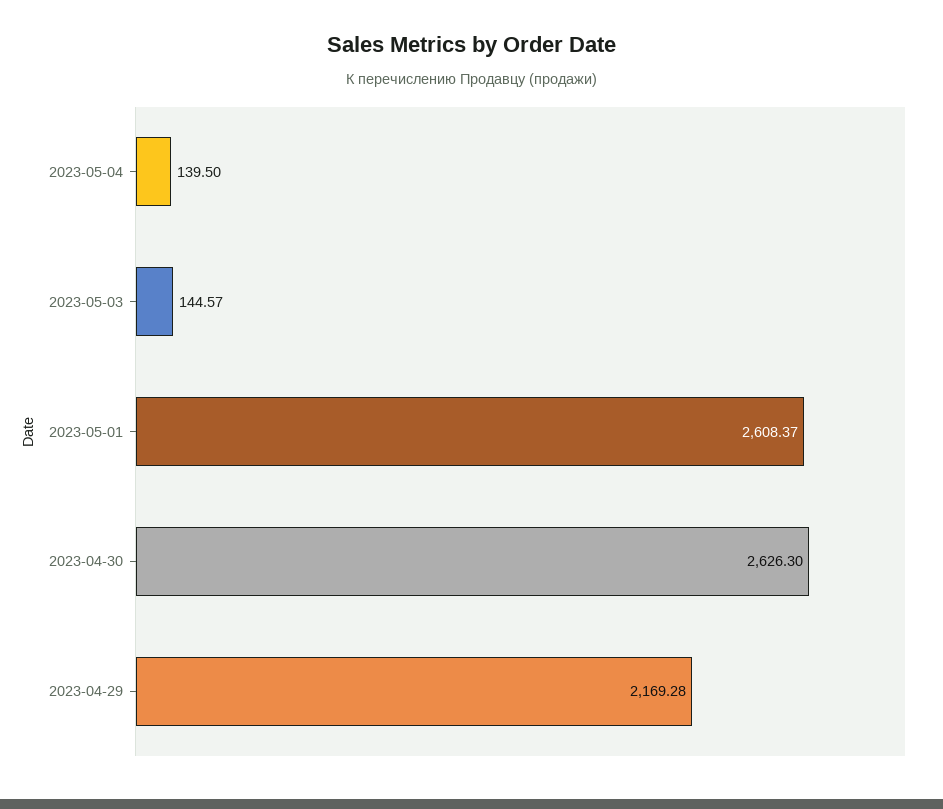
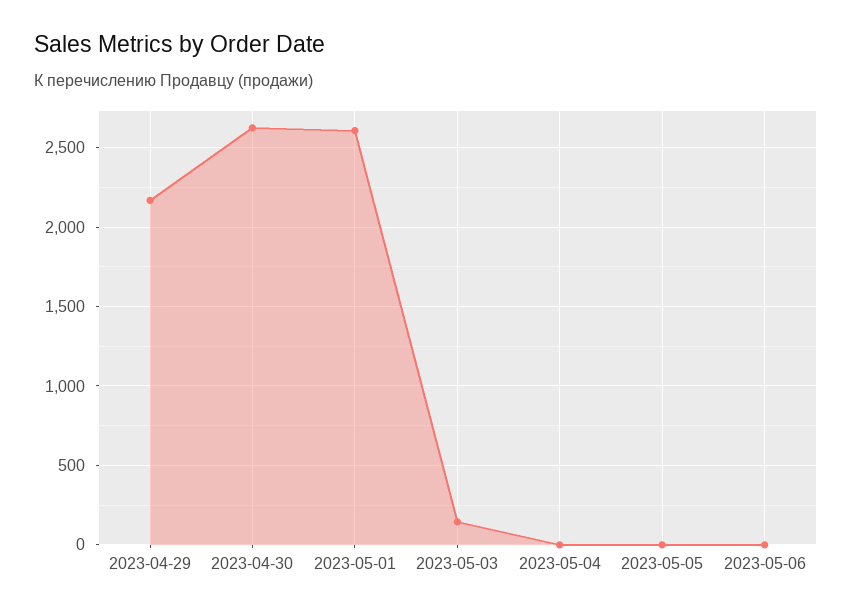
2023-05-04: 139.5 -> 0
2023-05-05: none -> 0
2023-05-06: none -> 0

